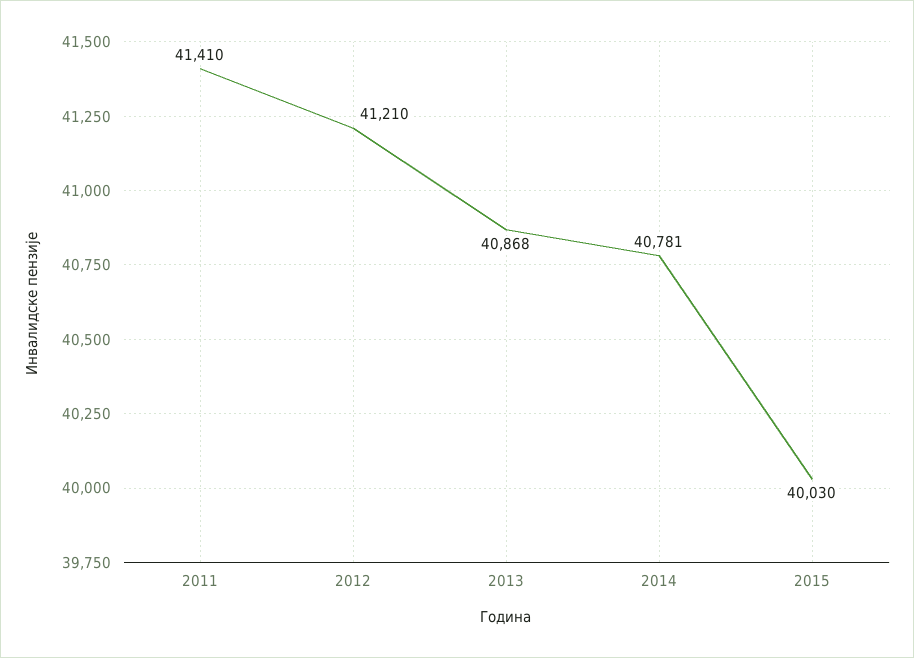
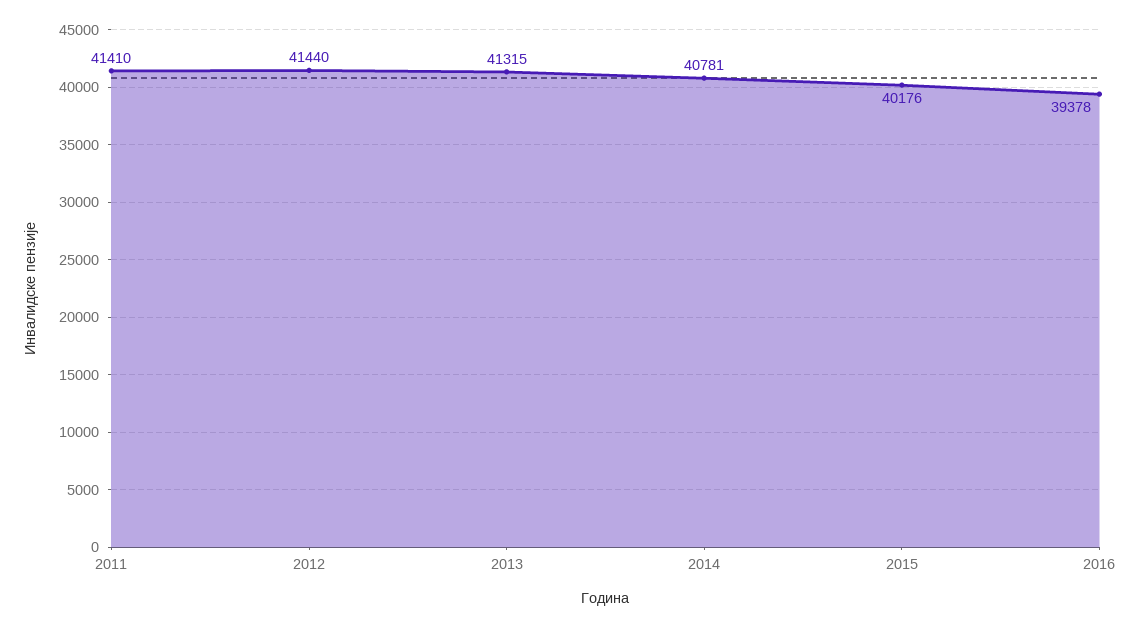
2012: 41210 -> 41440
2013: 40868 -> 41315
2015: 40030 -> 40176
2016: none -> 39378

